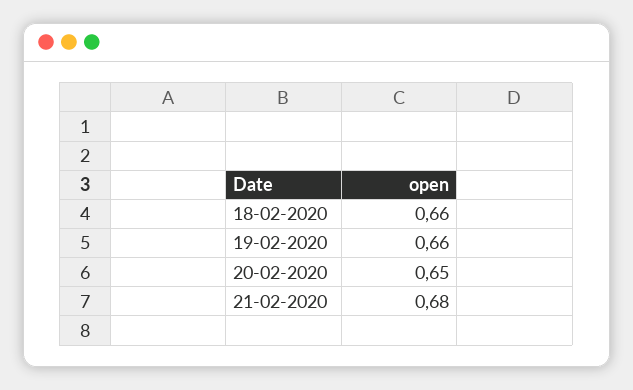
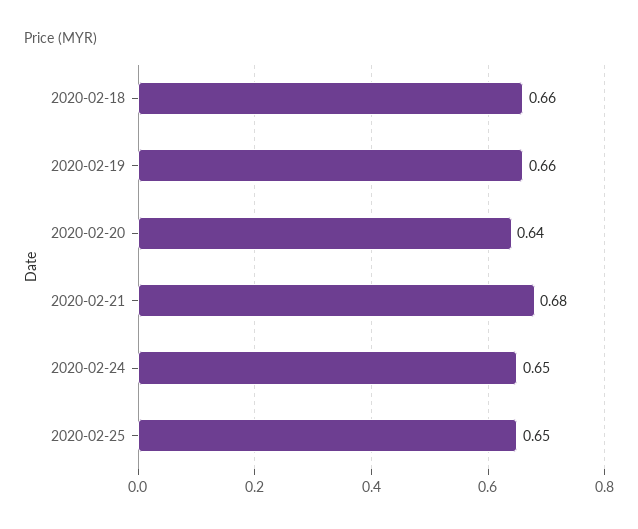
20-02-2020: 0.65 -> 0.64
2020-02-24: none -> 0.65
2020-02-25: none -> 0.65

